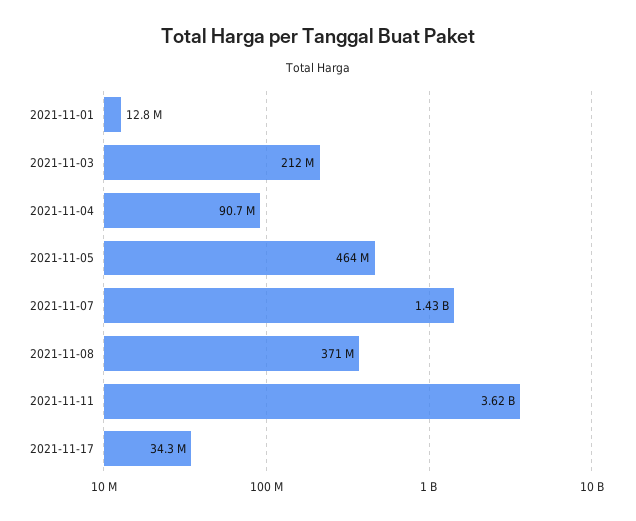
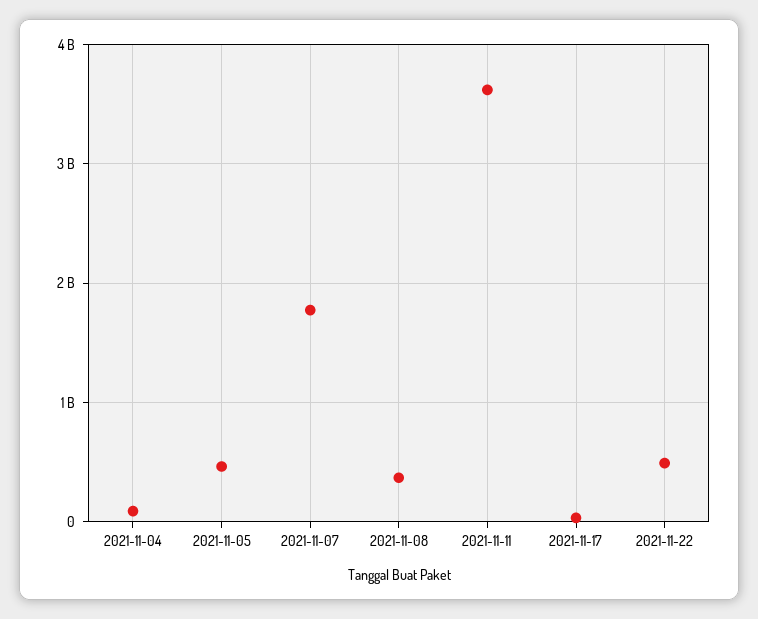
2021-11-01: 12800000 -> none
2021-11-03: 212000000 -> none
2021-11-07: 1430000000 -> 1800000000
2021-11-22: none -> 500000000

